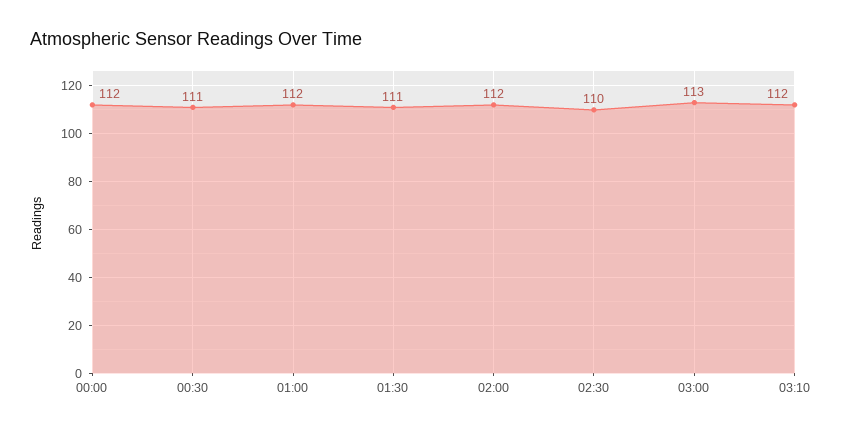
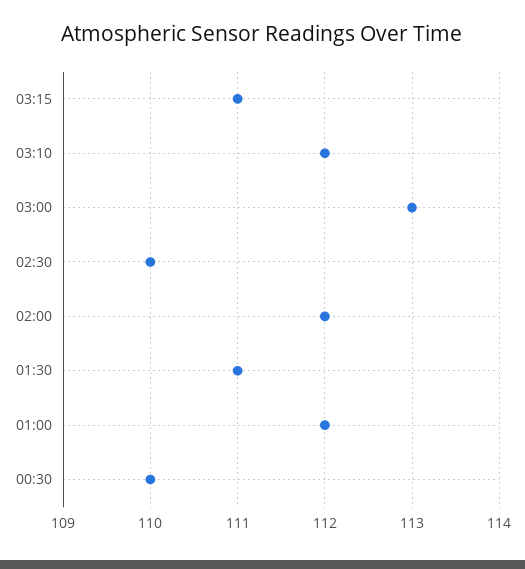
00:00: 112 -> none
00:30: 111 -> 110
03:15: none -> 111

